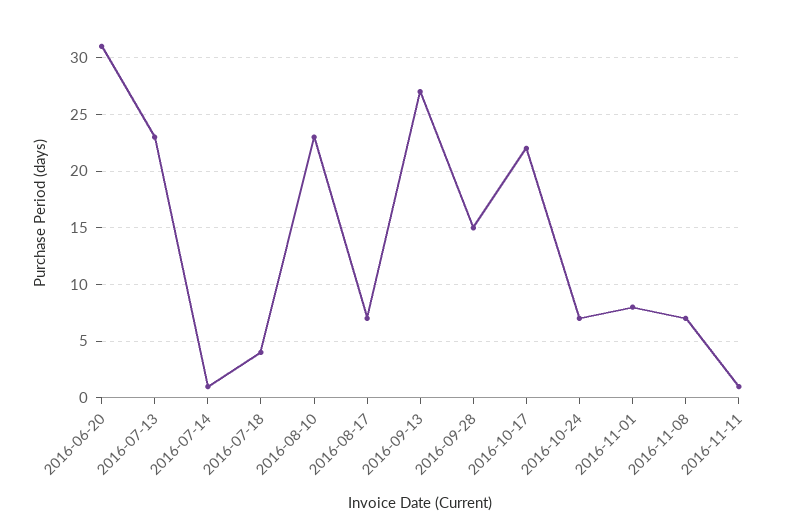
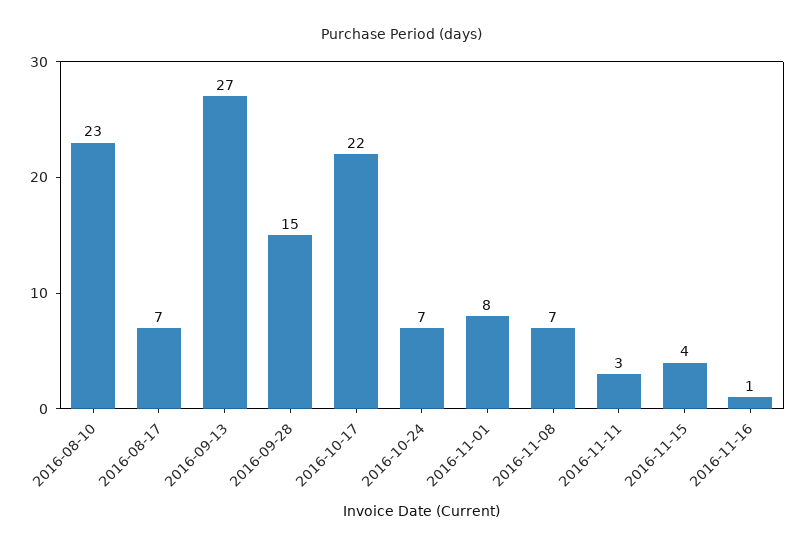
2016-06-20: 31 -> none
2016-07-13: 23 -> none
2016-07-14: 1 -> none
2016-07-18: 4 -> none
2016-11-11: 1 -> 3
2016-11-15: none -> 4
2016-11-16: none -> 1

